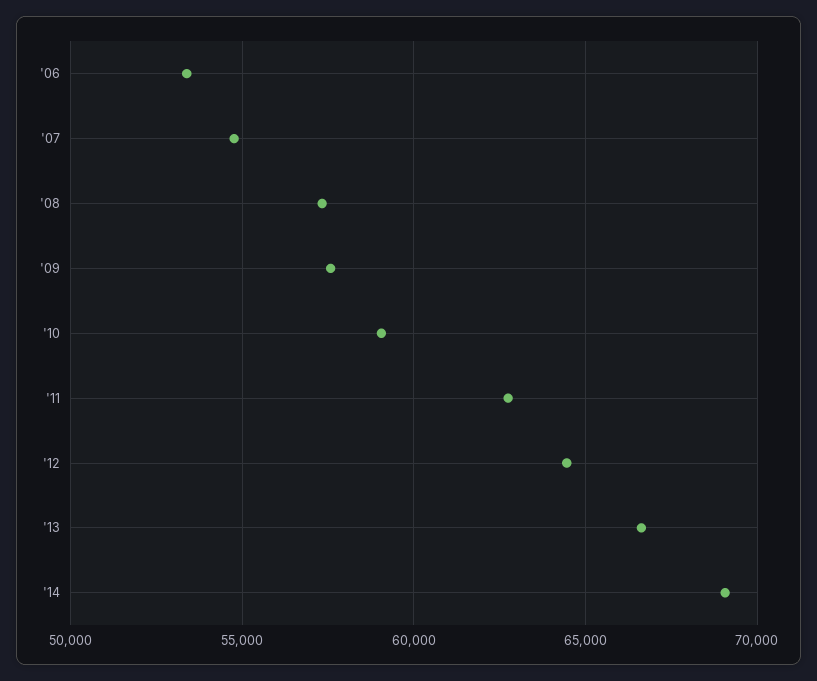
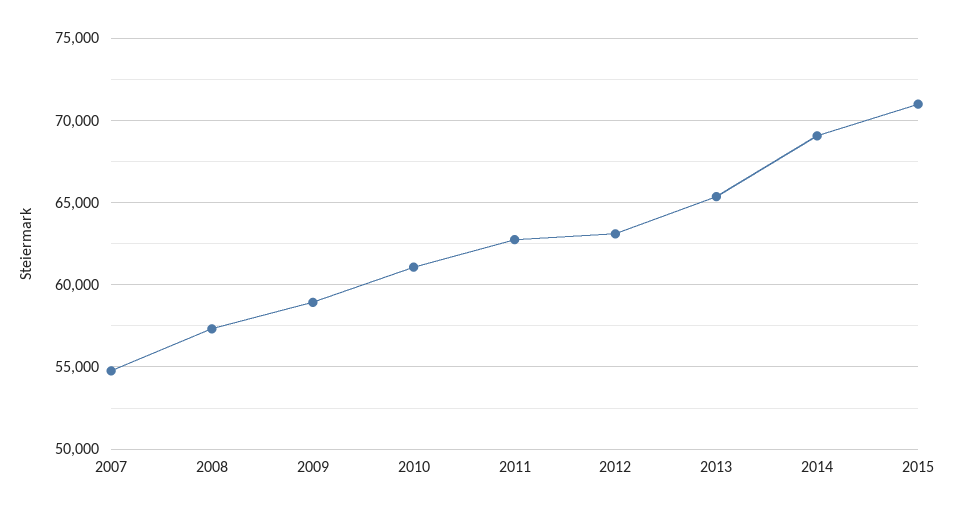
'06: 53500 -> none
'09: 57500 -> 59000
'10: 59000 -> 61000
'12: 64500 -> 63000
'13: 66500 -> 65500
2015: none -> 71000

